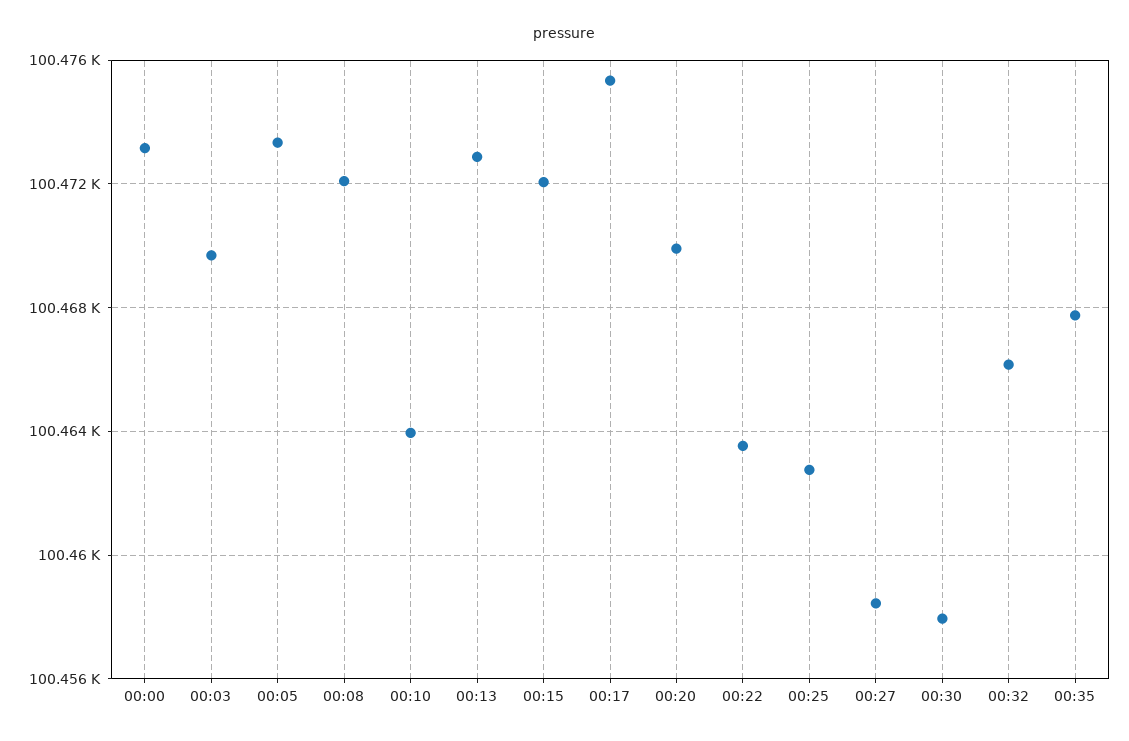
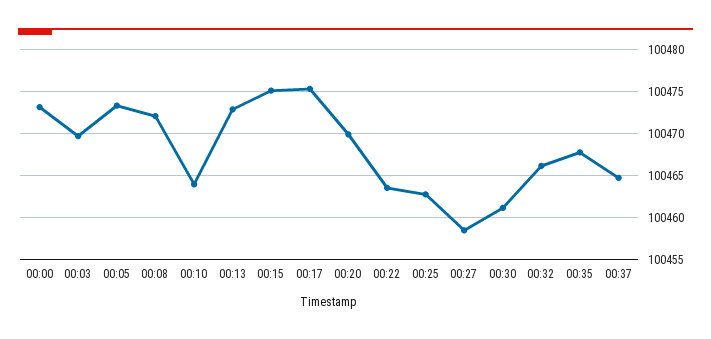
00:15: 100472 -> 100475
00:30: 100458 -> 100461
00:37: none -> 100465

